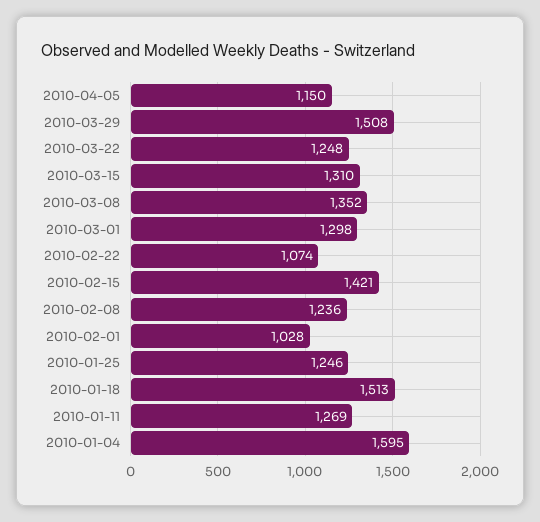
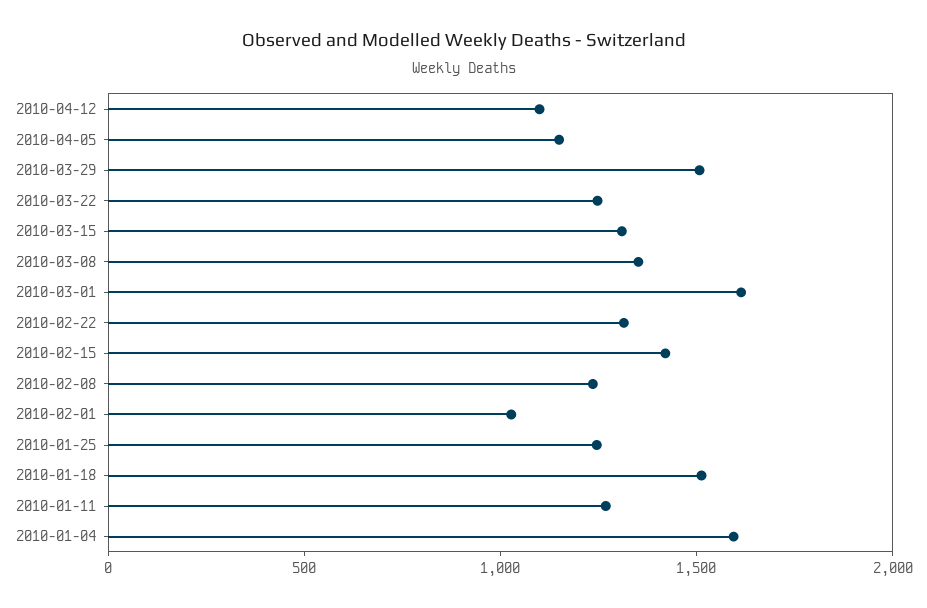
2010-03-01: 1298 -> 1600
2010-02-22: 1074 -> 1300
2010-04-12: none -> 1100

